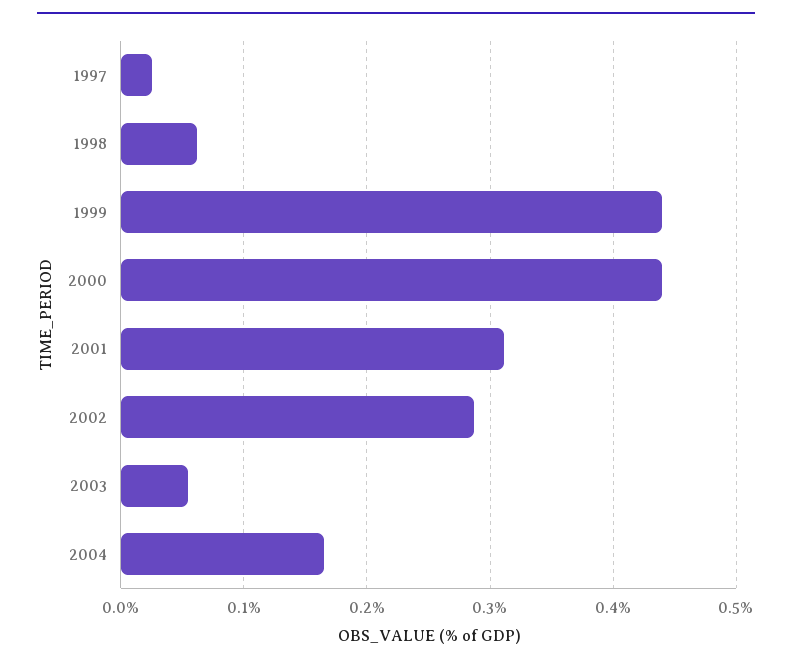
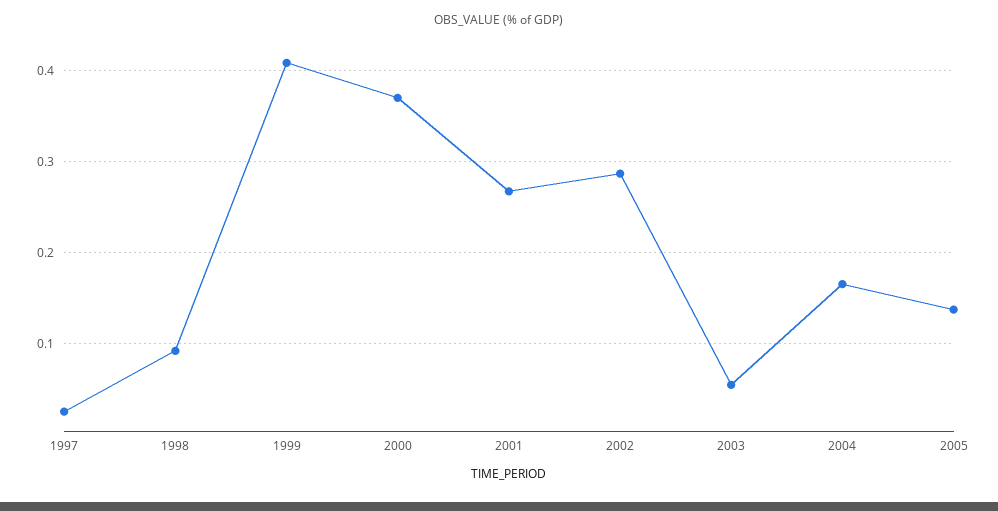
1998: 0.06 -> 0.09
1999: 0.44 -> 0.41
2000: 0.44 -> 0.37
2001: 0.31 -> 0.27
2005: none -> 0.14

